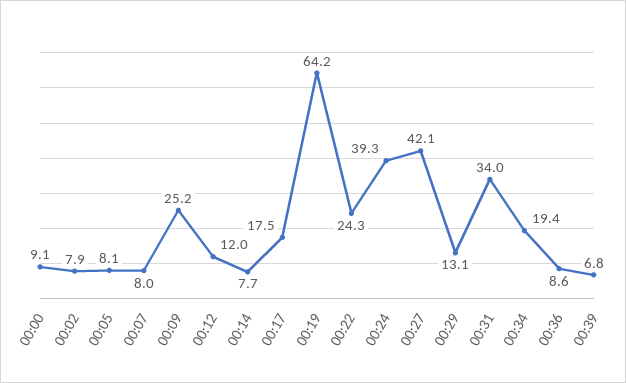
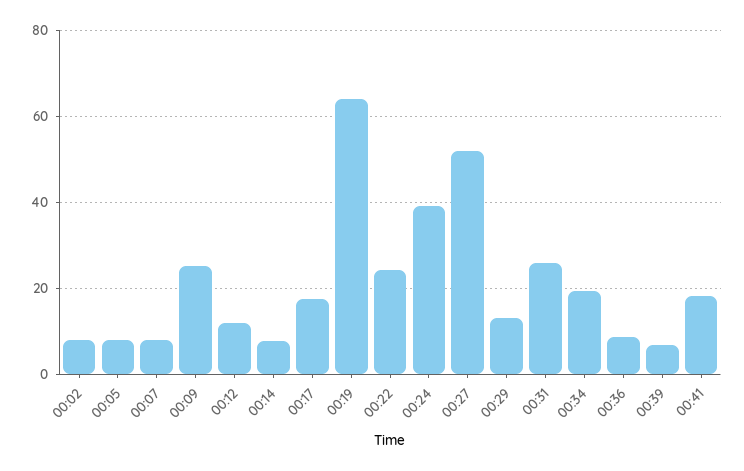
00:00: 9.1 -> none
00:27: 42.1 -> 52
00:31: 34 -> 26
00:41: none -> 18

